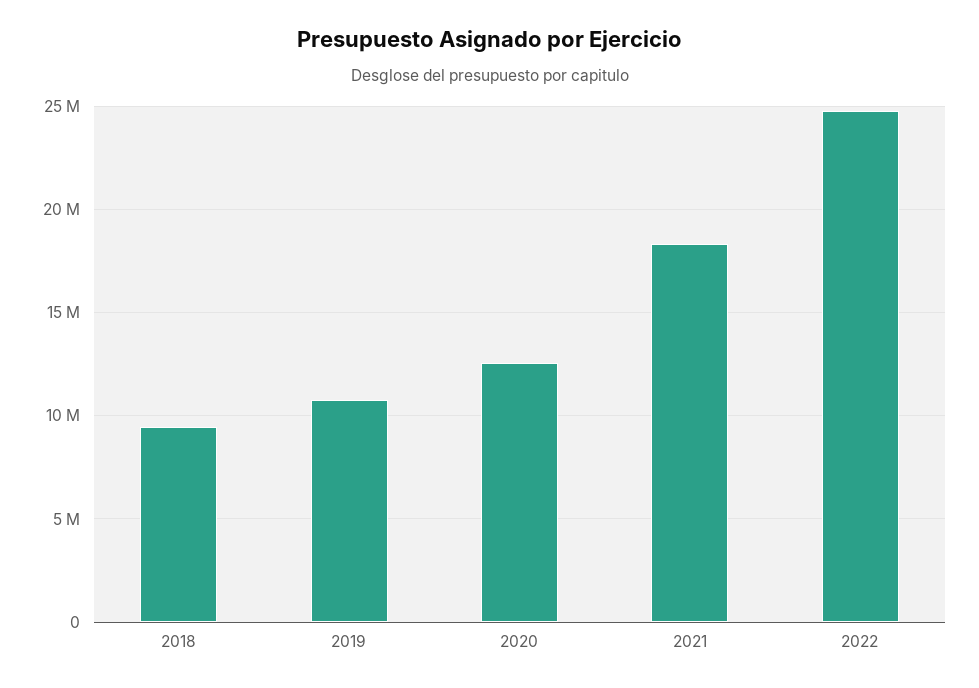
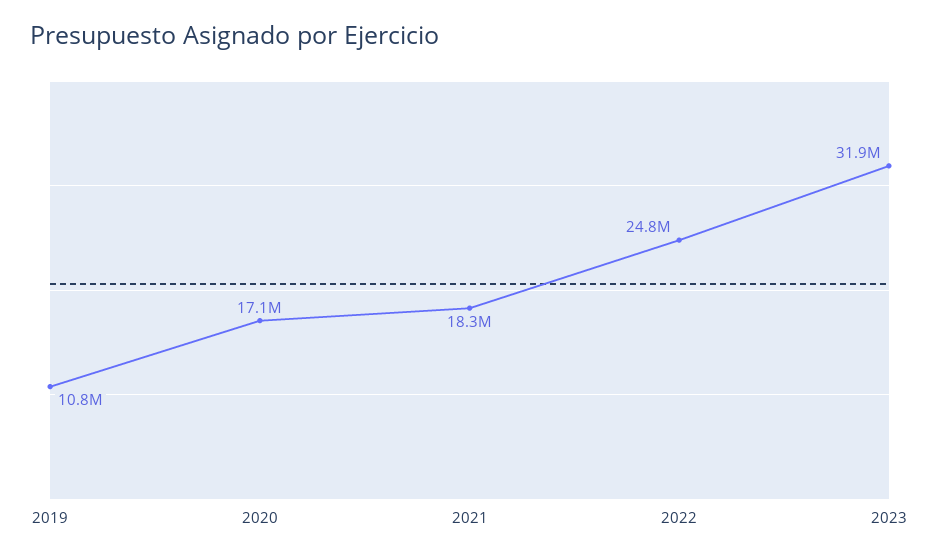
2018: 9500000 -> none
2020: 12500000 -> 17100000
2023: none -> 31900000

